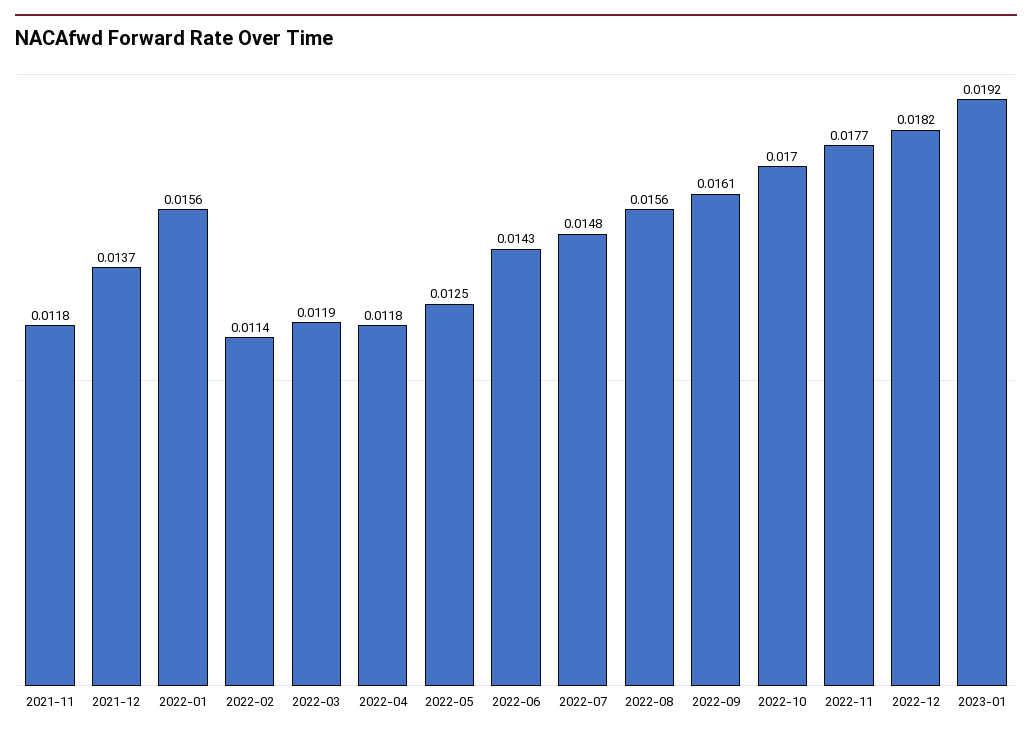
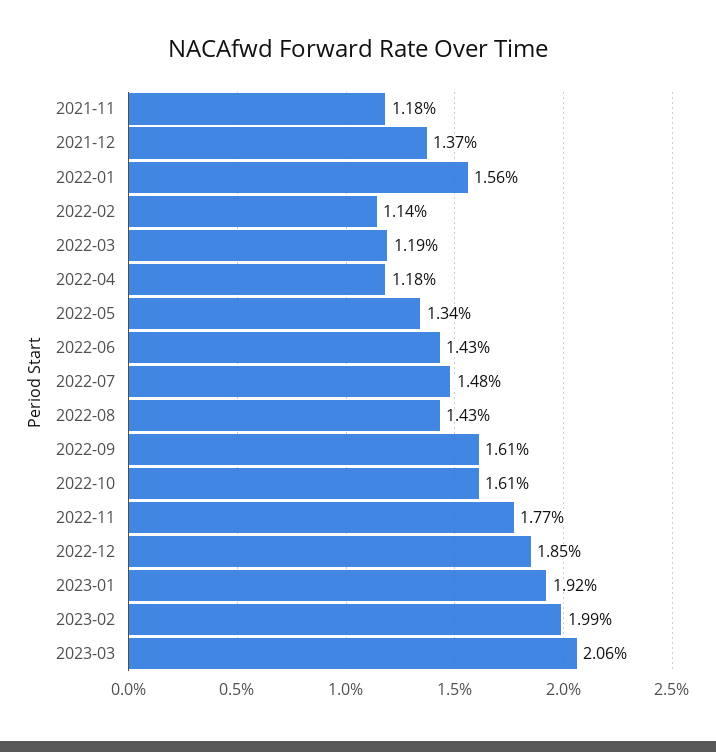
2022-05: 0.0125 -> 0.0134
2022-08: 0.0156 -> 0.0143
2022-10: 0.017 -> 0.0161
2022-12: 0.0182 -> 0.0185
2023-02: none -> 0.0199
2023-03: none -> 0.0206

